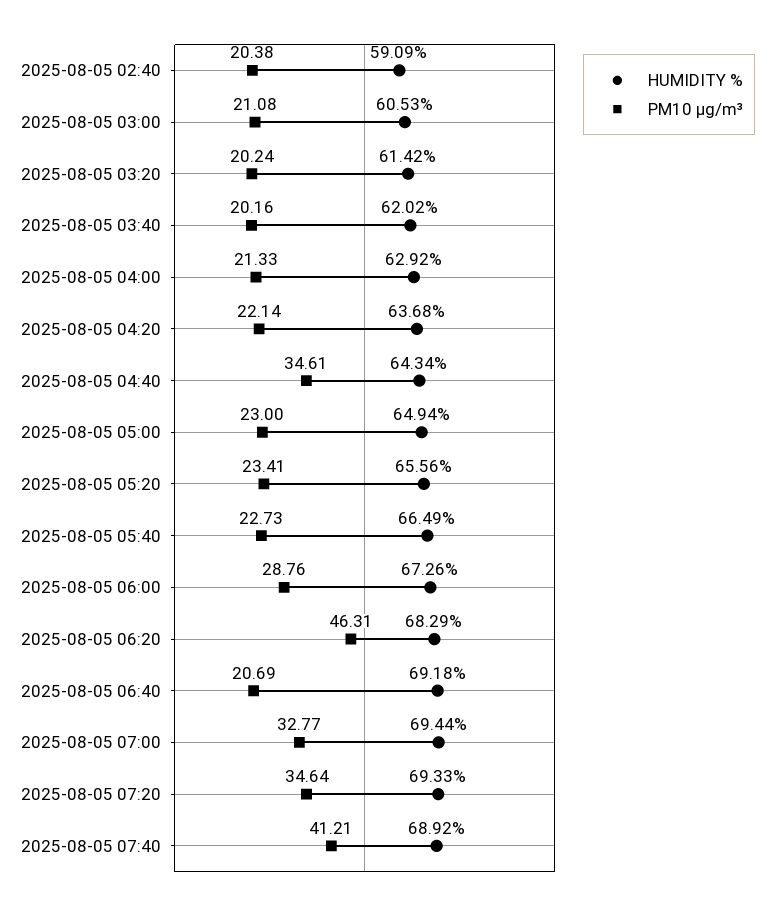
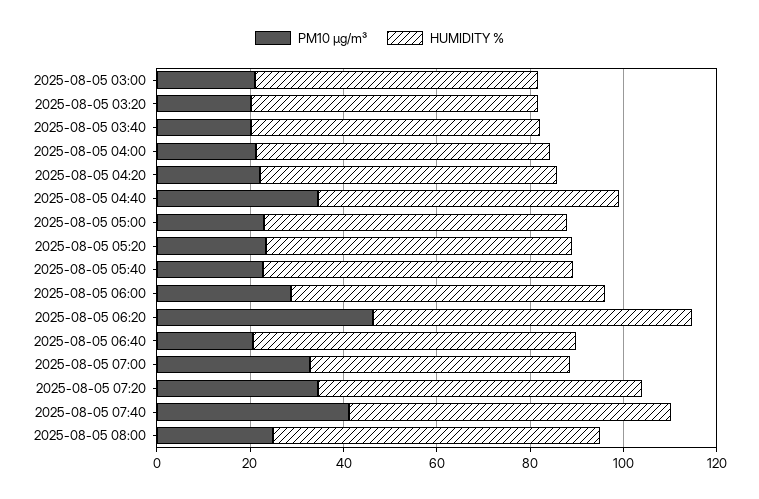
HUMIDITY %, 2025-08-05 02:40: 59.09 -> none
PM10 µg/m³, 2025-08-05 02:40: 20.38 -> none
HUMIDITY %, 2025-08-05 07:00: 69.44 -> 55
PM10 µg/m³, 2025-08-05 08:00: none -> 25
HUMIDITY %, 2025-08-05 08:00: none -> 70

